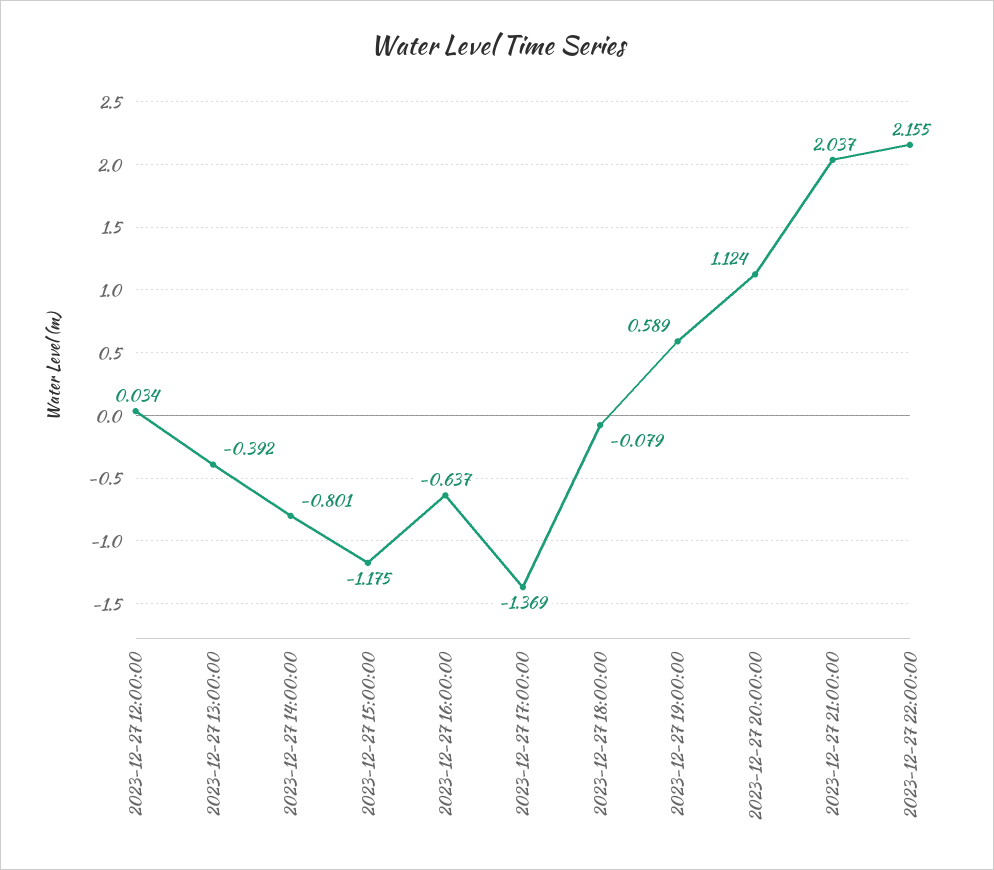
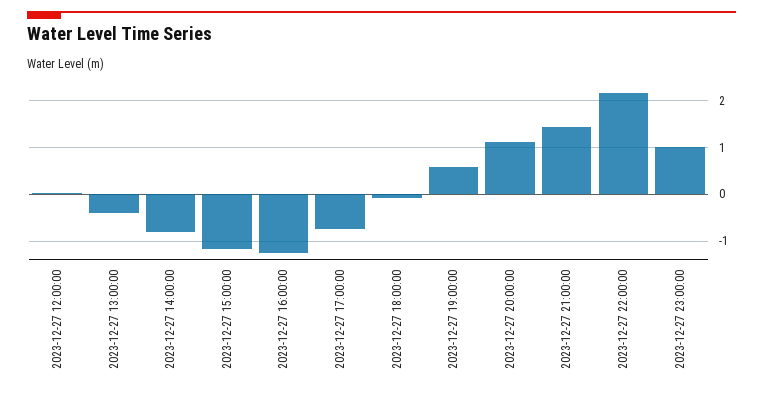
2023-12-27 16:00:00: -0.637 -> -1.2
2023-12-27 17:00:00: -1.369 -> -0.8
2023-12-27 21:00:00: 2.037 -> 1.4
2023-12-27 23:00:00: none -> 1

